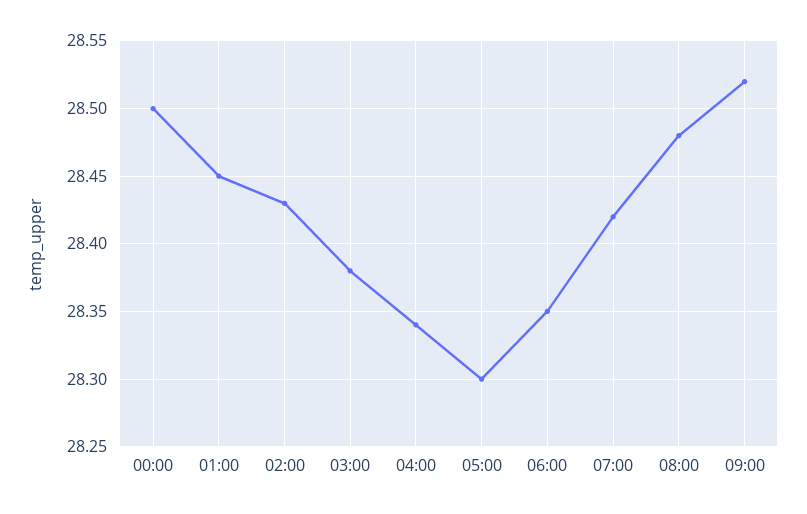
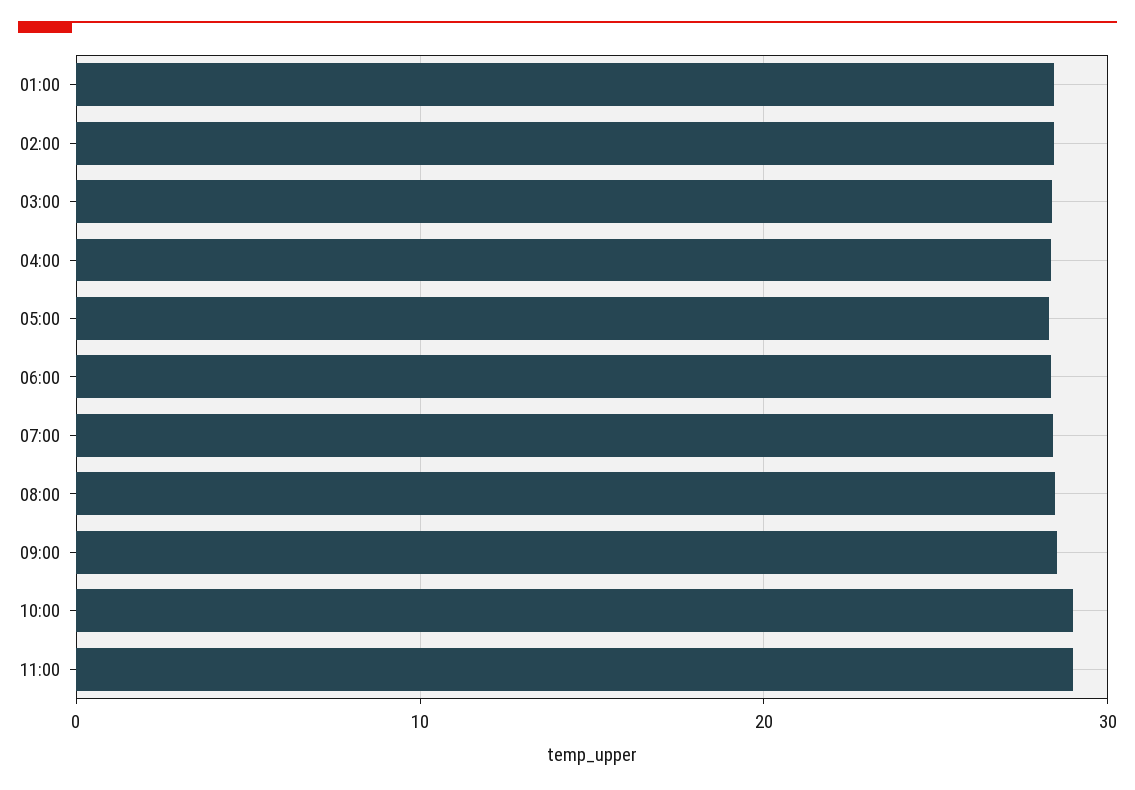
00:00: 28.5 -> none
10:00: none -> 29
11:00: none -> 29

